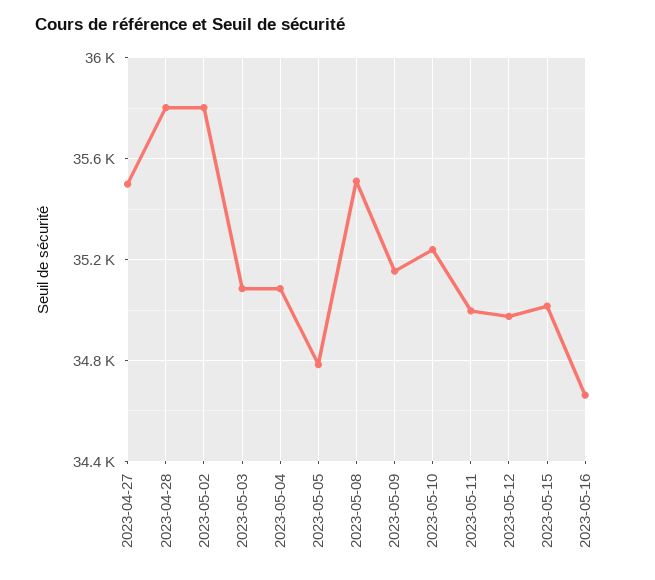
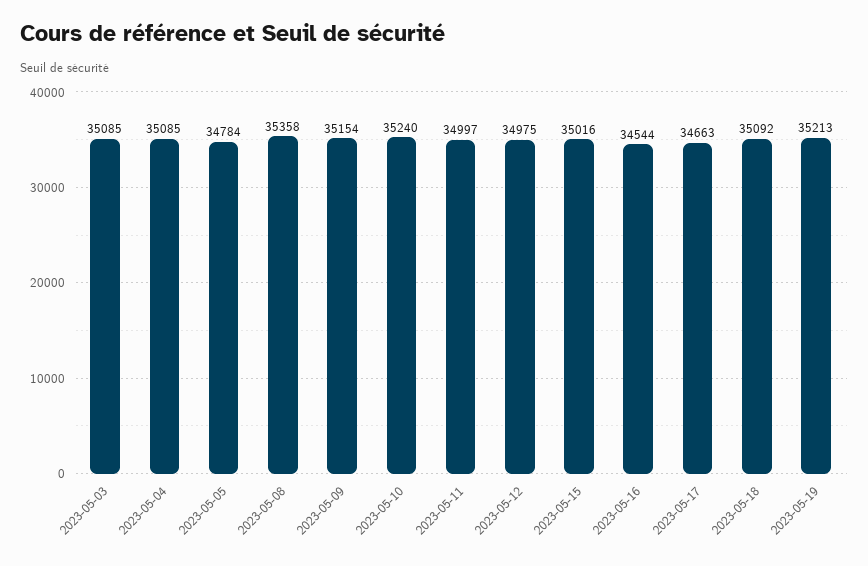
2023-04-27: 35500 -> none
2023-04-28: 35800 -> none
2023-05-02: 35800 -> none
2023-05-08: 35500 -> 35358
2023-05-16: 34650 -> 34544
2023-05-17: none -> 34663
2023-05-18: none -> 35092
2023-05-19: none -> 35213

